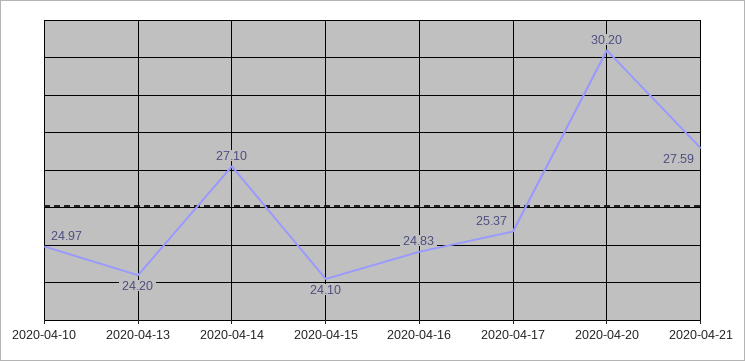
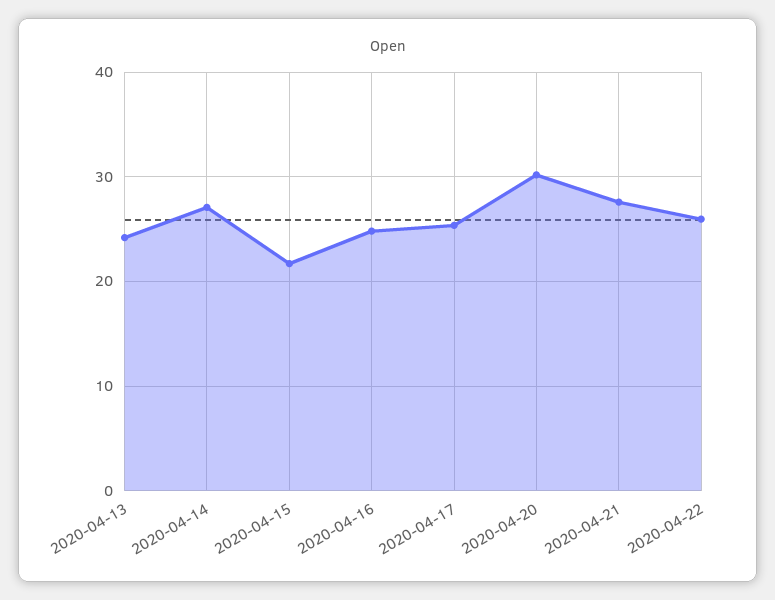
2020-04-10: 24.97 -> none
2020-04-15: 24.1 -> 22
2020-04-22: none -> 26

